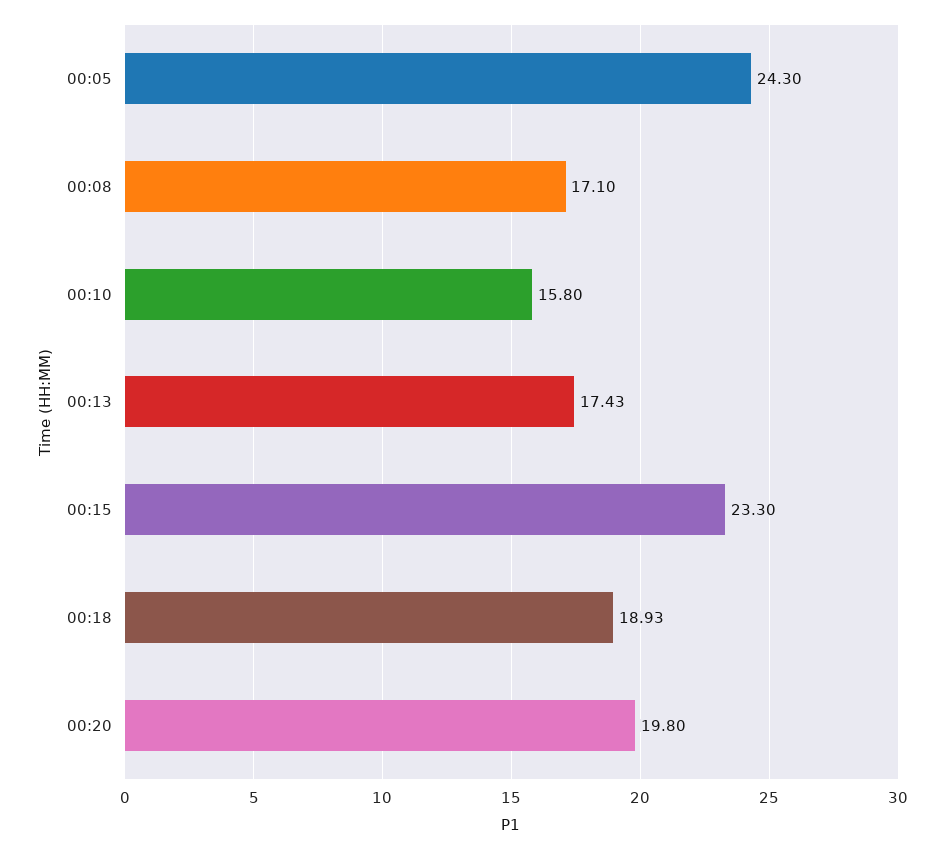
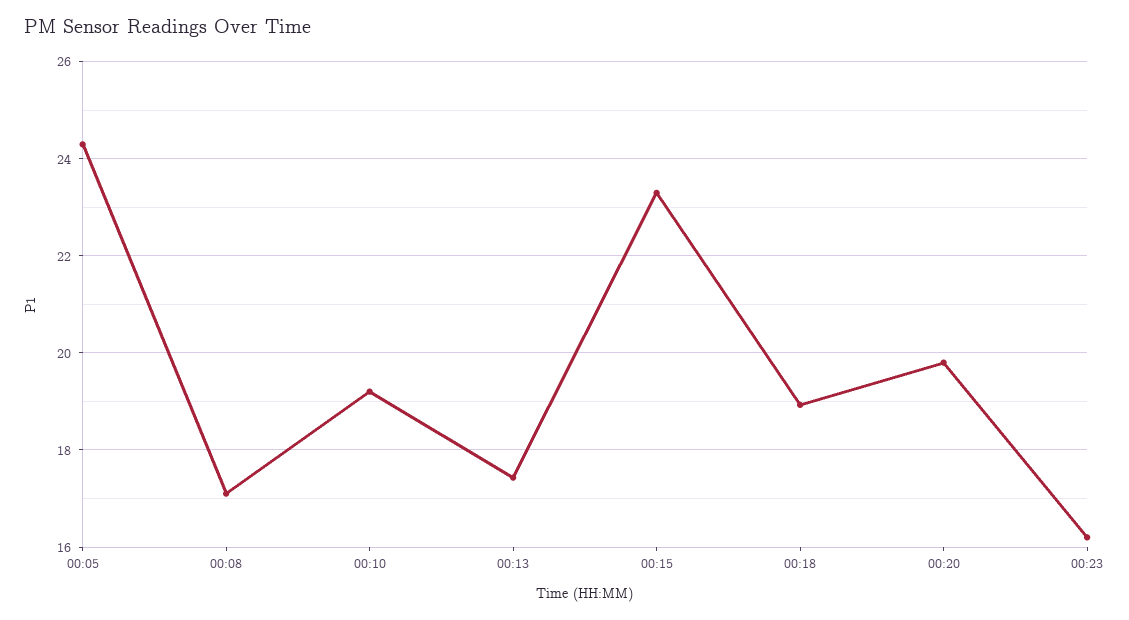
00:10: 15.8 -> 19.2
00:23: none -> 16.2

